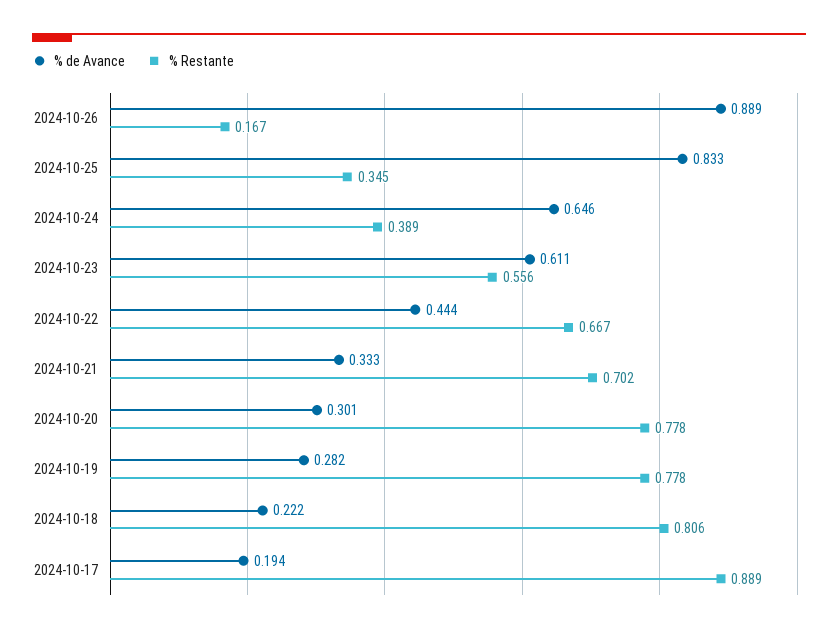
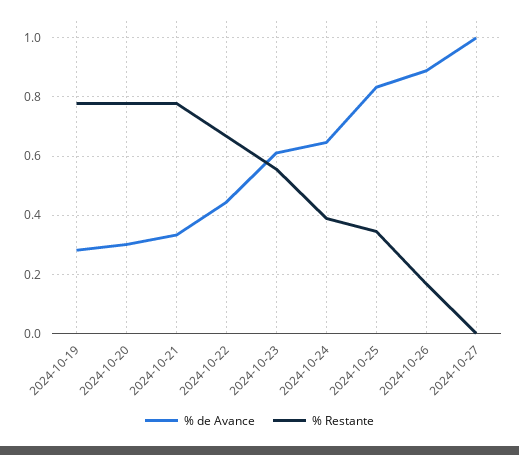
% Restante, 2024-10-21: 0.702 -> 0.775
% de Avance, 2024-10-18: 0.222 -> none
% Restante, 2024-10-18: 0.806 -> none
% de Avance, 2024-10-17: 0.194 -> none
% Restante, 2024-10-17: 0.889 -> none
% de Avance, 2024-10-27: none -> 1
% Restante, 2024-10-27: none -> 0

